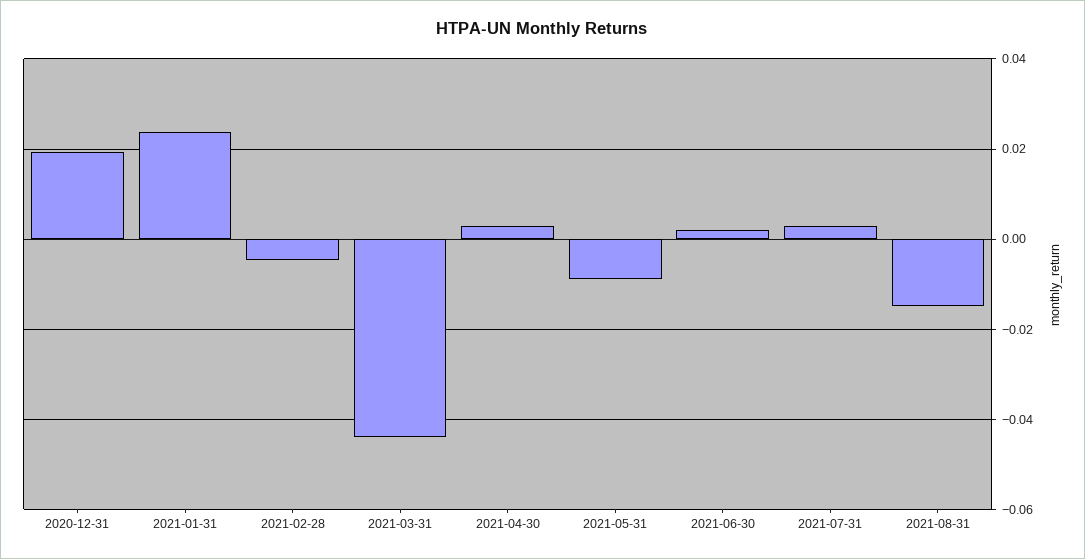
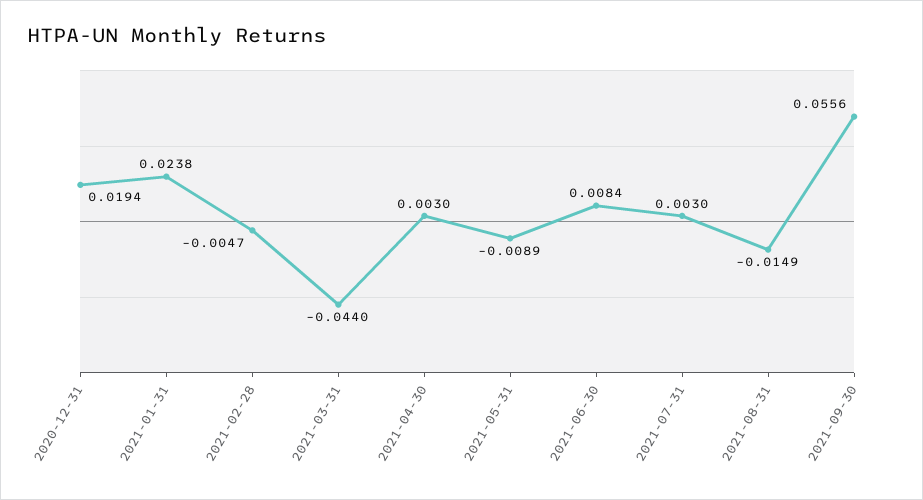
2021-06-30: 0.002 -> 0.0084
2021-09-30: none -> 0.0556

